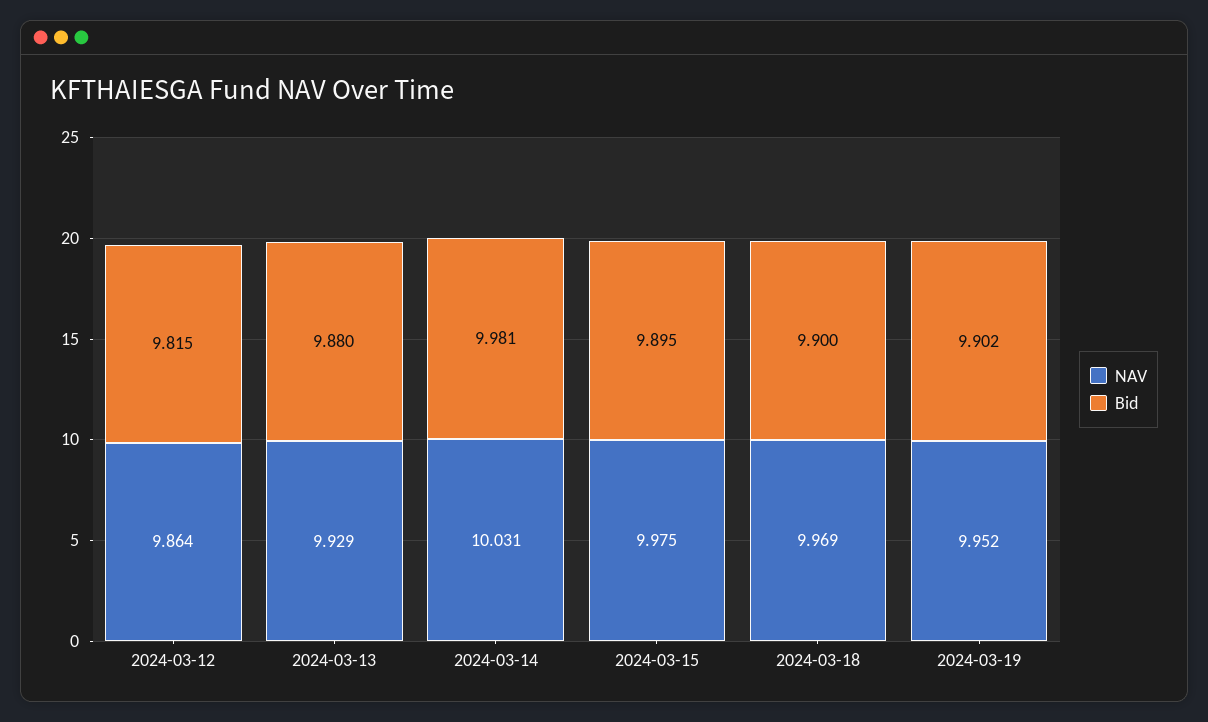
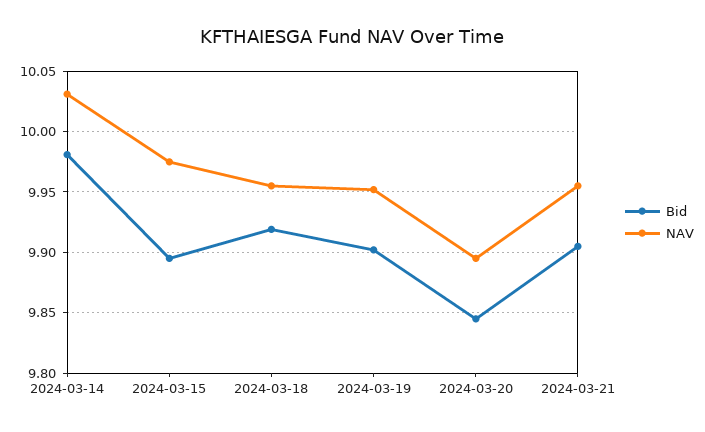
NAV, 2024-03-12: 9.864 -> none
Bid, 2024-03-12: 9.815 -> none
NAV, 2024-03-13: 9.929 -> none
Bid, 2024-03-13: 9.88 -> none
NAV, 2024-03-18: 9.969 -> 9.955
Bid, 2024-03-18: 9.9 -> 9.92
Bid, 2024-03-20: none -> 9.845
NAV, 2024-03-20: none -> 9.895
Bid, 2024-03-21: none -> 9.905
NAV, 2024-03-21: none -> 9.955

